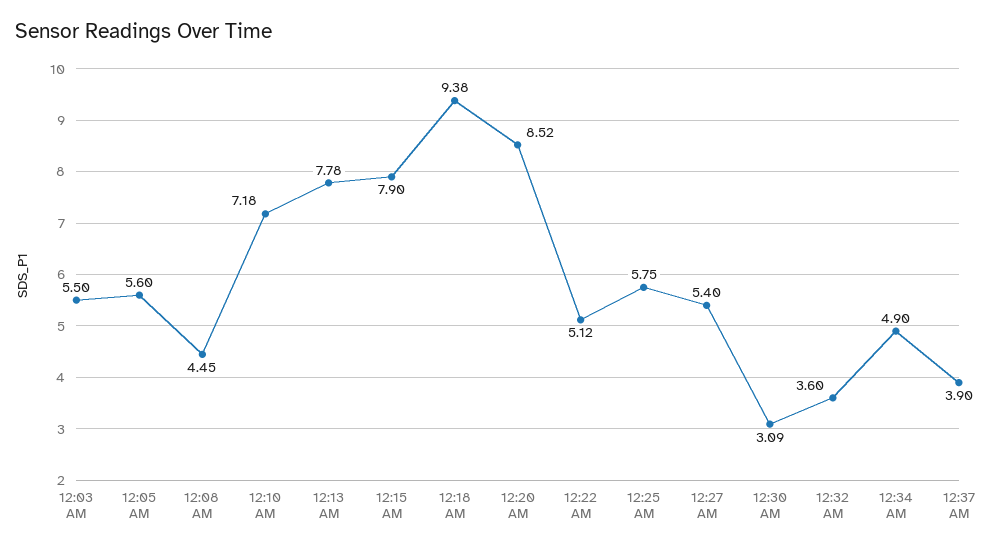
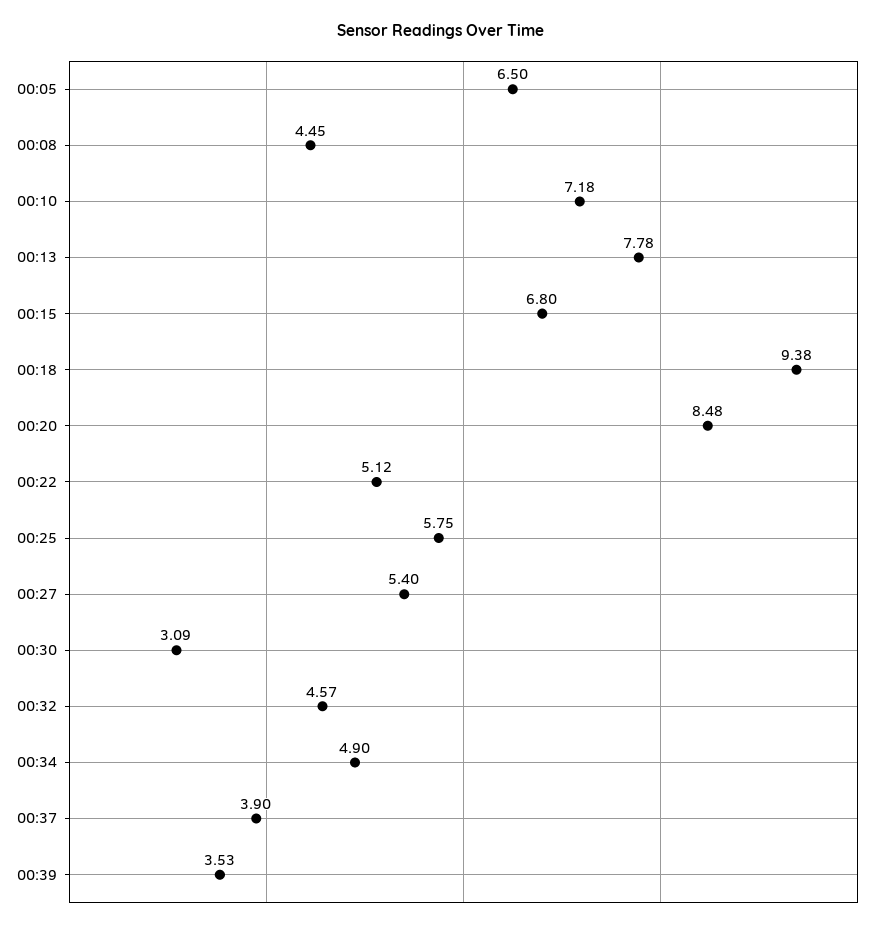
12:03 AM: 5.5 -> none
12:05 AM: 5.6 -> 6.5
12:15 AM: 7.9 -> 6.8
12:20 AM: 8.52 -> 8.48
12:32 AM: 3.6 -> 4.57
00:39: none -> 3.53

